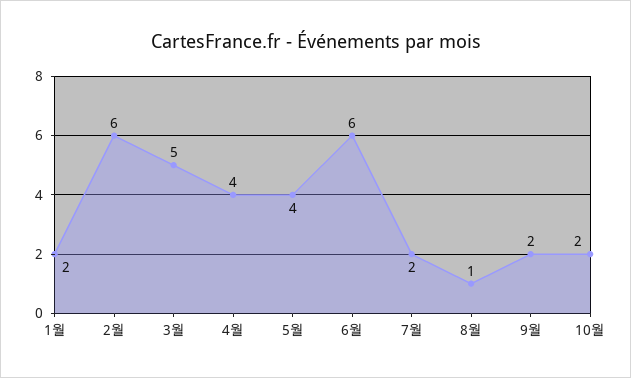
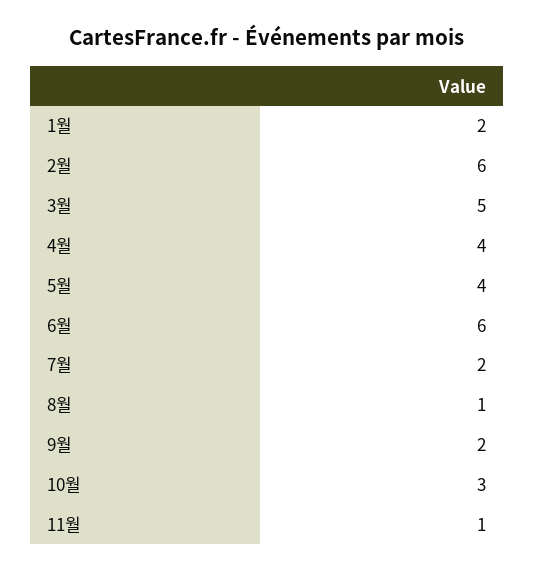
10월: 2 -> 3
11월: none -> 1

